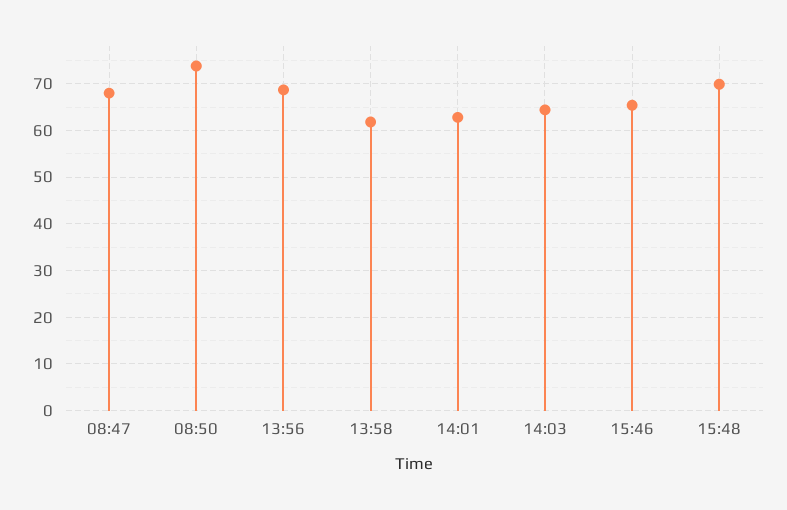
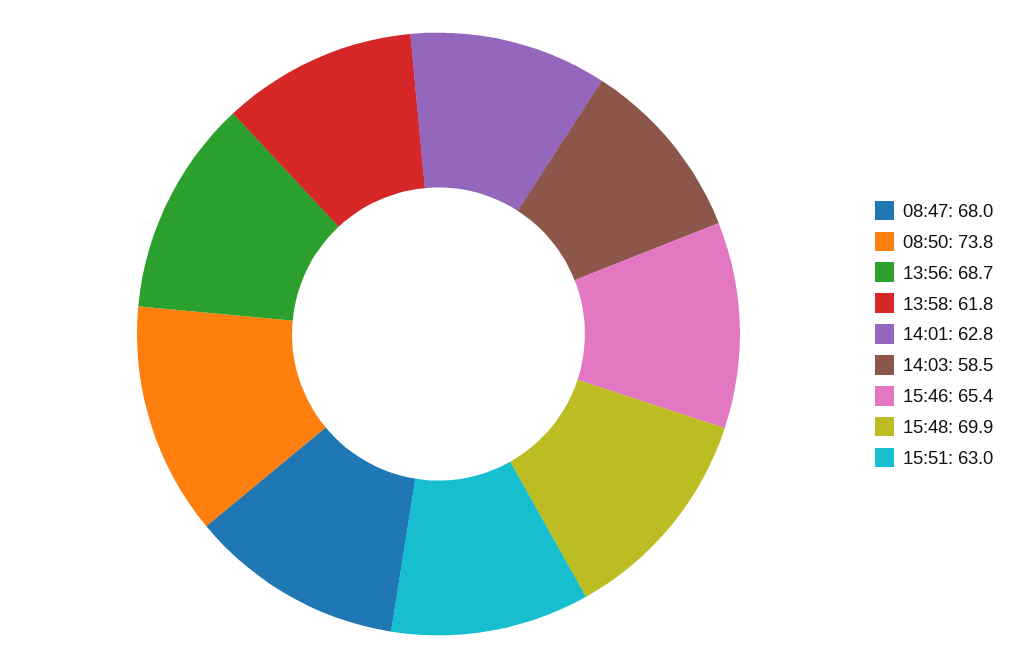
14:03: 64 -> 58.5
15:51: none -> 63

